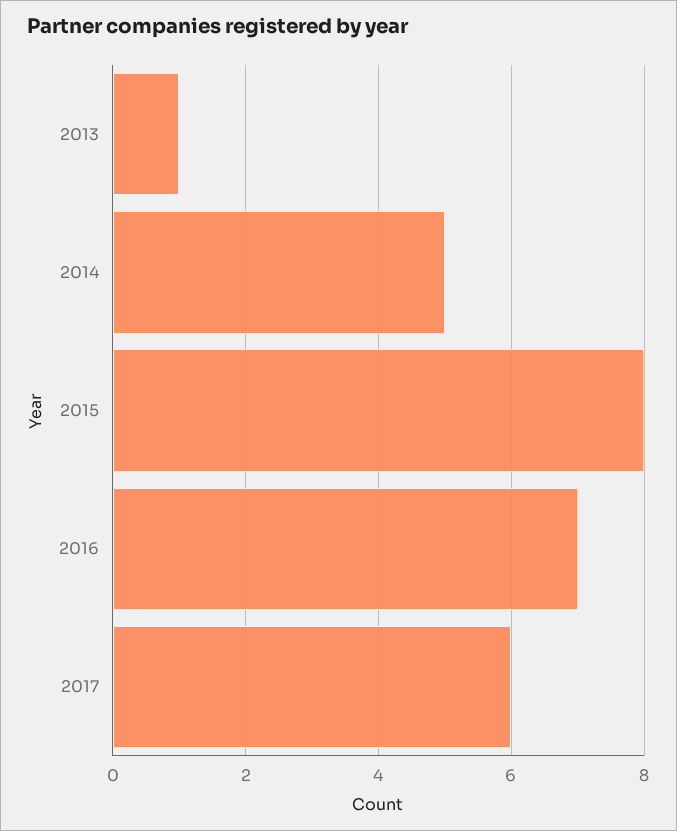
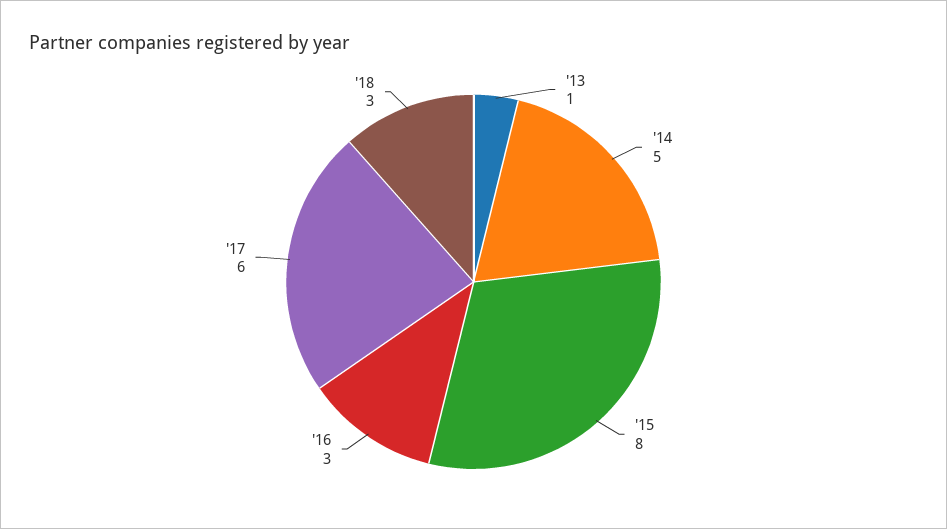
2016: 7 -> 3
'18: none -> 3

